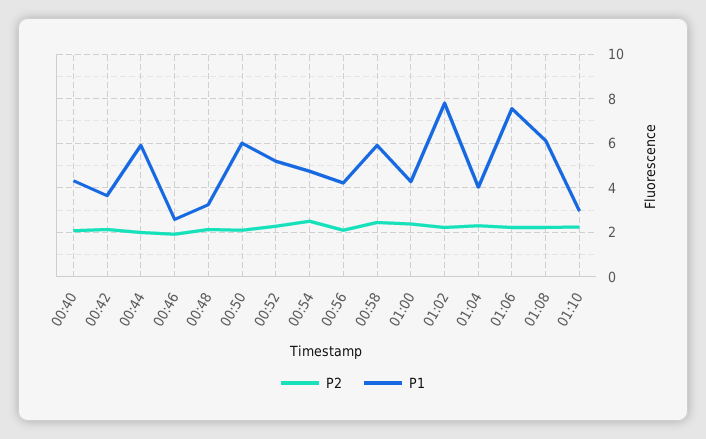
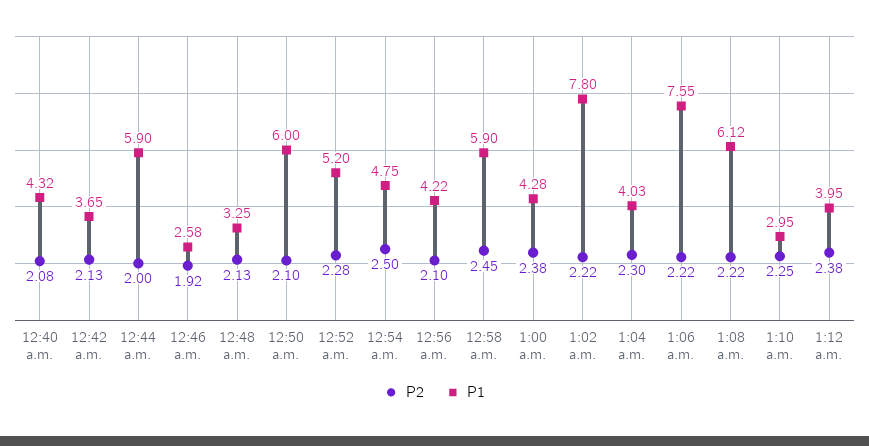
P2, 1:12 a.m.: none -> 2.38
P1, 1:12 a.m.: none -> 3.95

